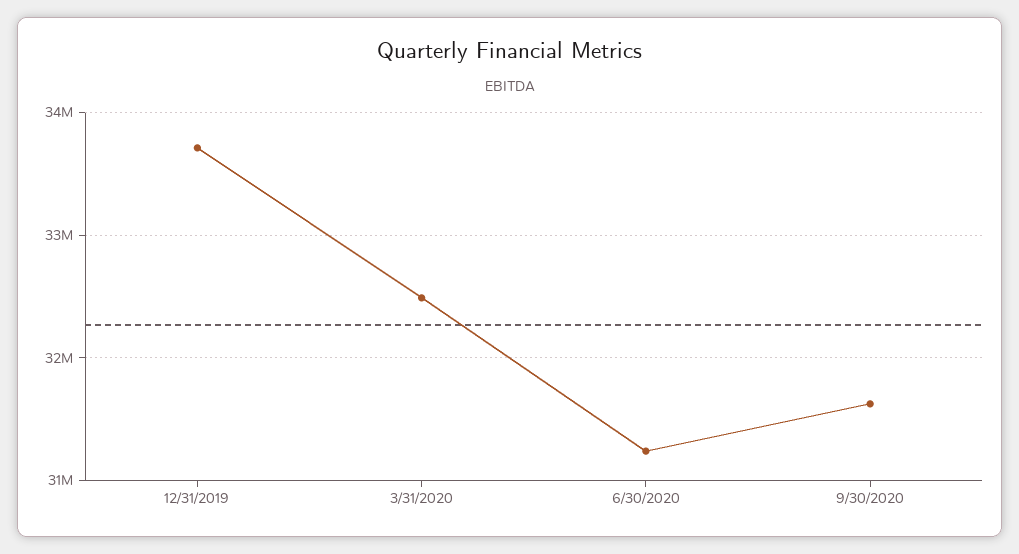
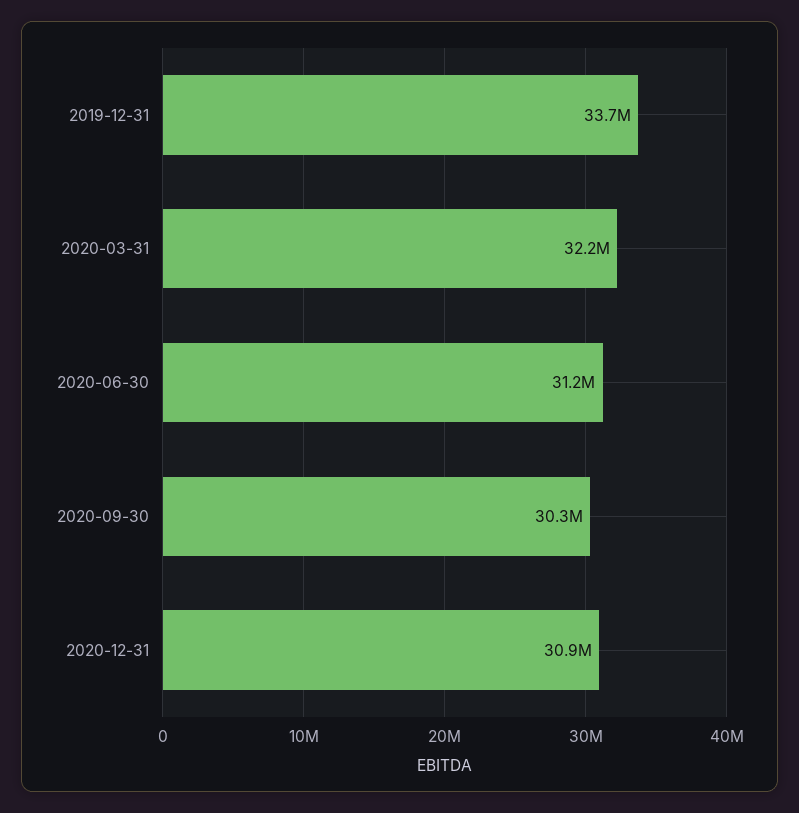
3/31/2020: 32500000 -> 32200000
9/30/2020: 31600000 -> 30300000
2020-12-31: none -> 30900000

